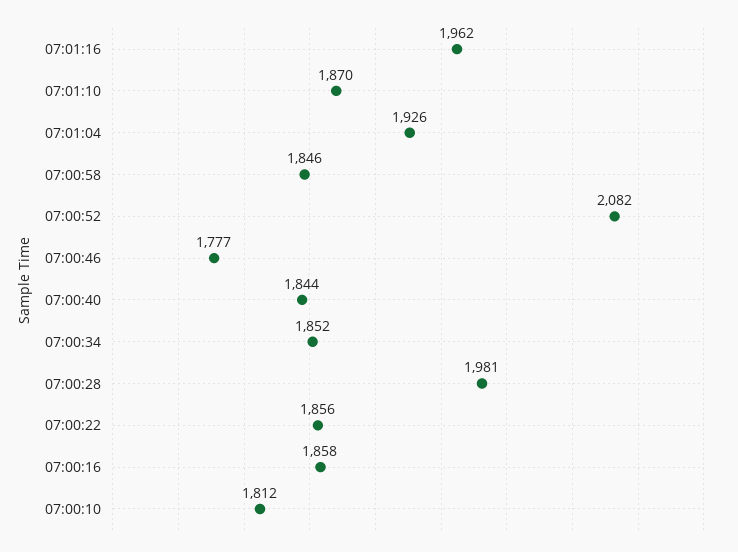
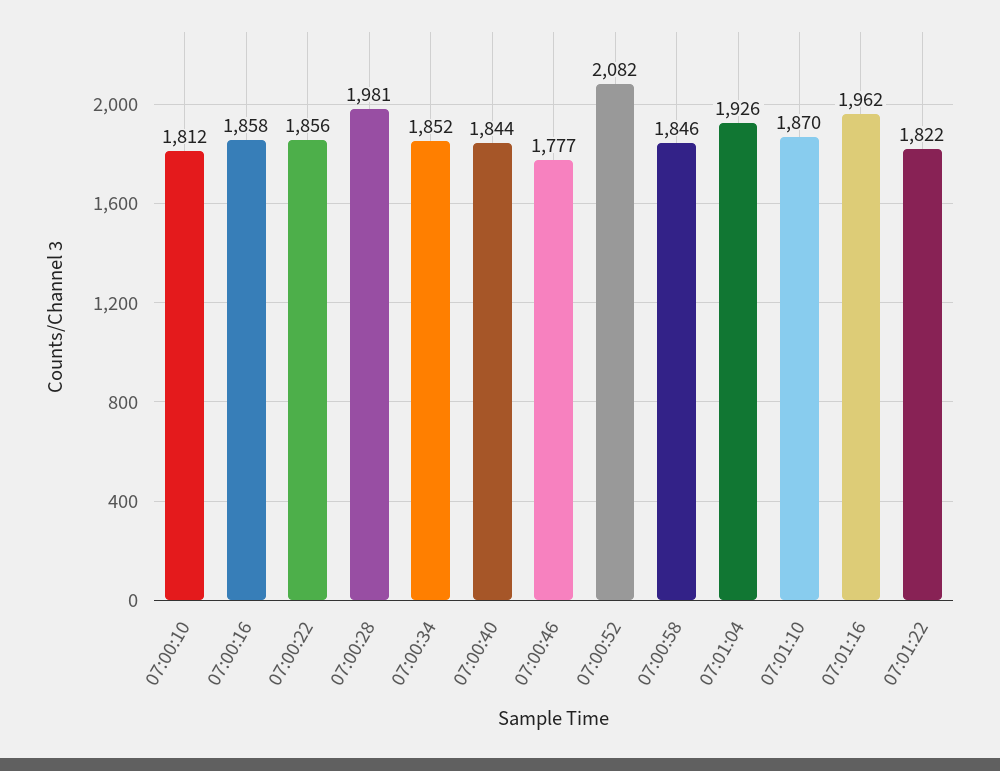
07:01:22: none -> 1822

